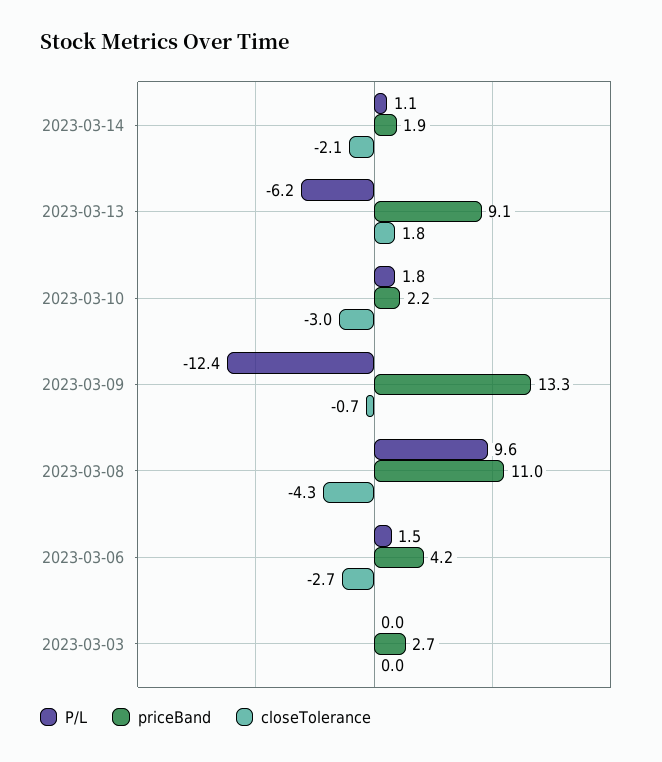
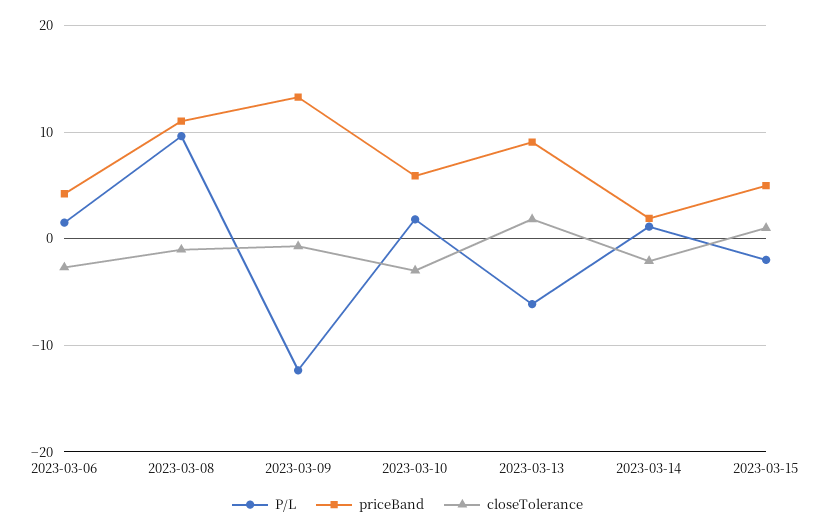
priceBand, 2023-03-10: 2.2 -> 6
closeTolerance, 2023-03-08: -4.3 -> -1
P/L, 2023-03-03: 0 -> none
priceBand, 2023-03-03: 2.7 -> none
closeTolerance, 2023-03-03: 0 -> none
P/L, 2023-03-15: none -> -2
priceBand, 2023-03-15: none -> 5
closeTolerance, 2023-03-15: none -> 1

